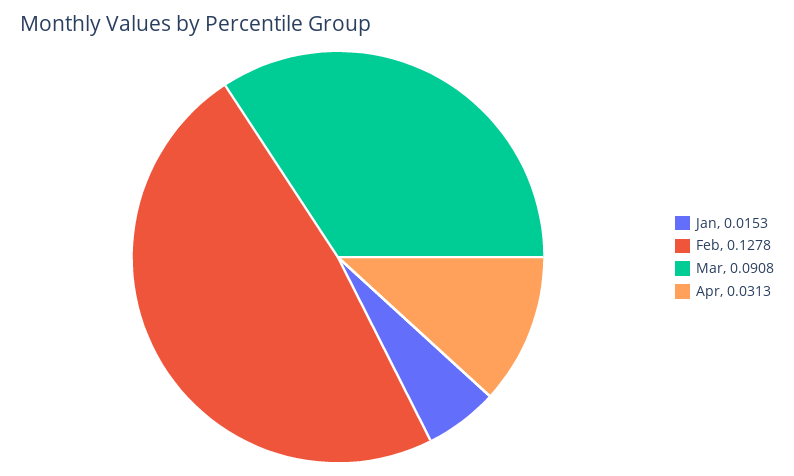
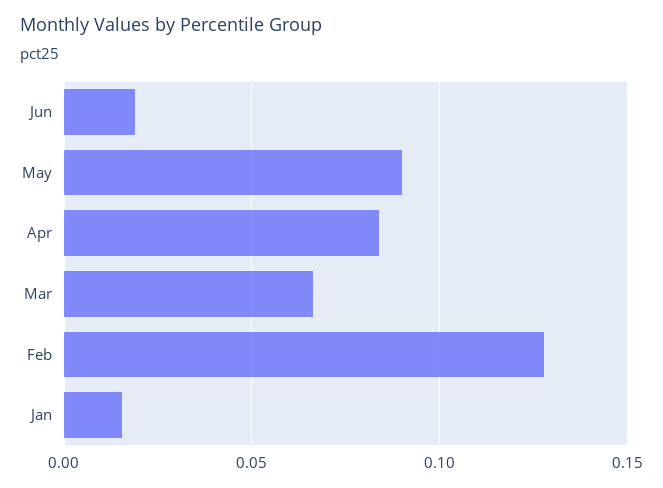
Mar: 0.0908 -> 0.065
Apr: 0.0313 -> 0.085
Jun: none -> 0.02
May: none -> 0.09

